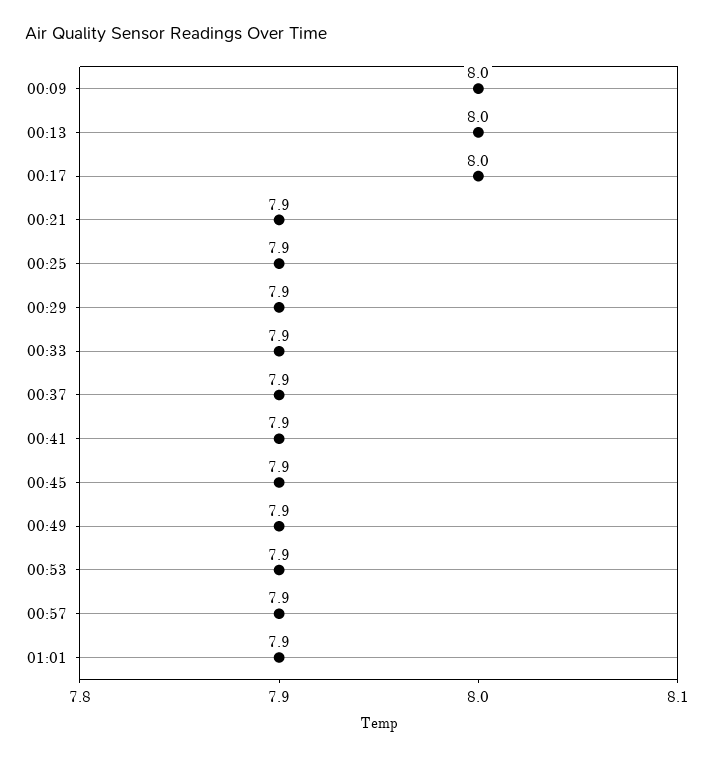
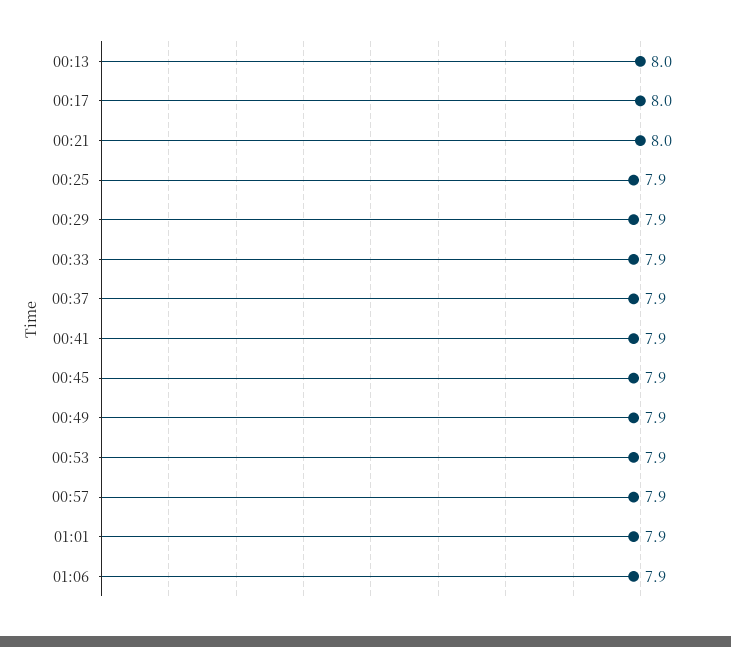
00:09: 8 -> none
00:21: 7.9 -> 8
01:06: none -> 7.9

